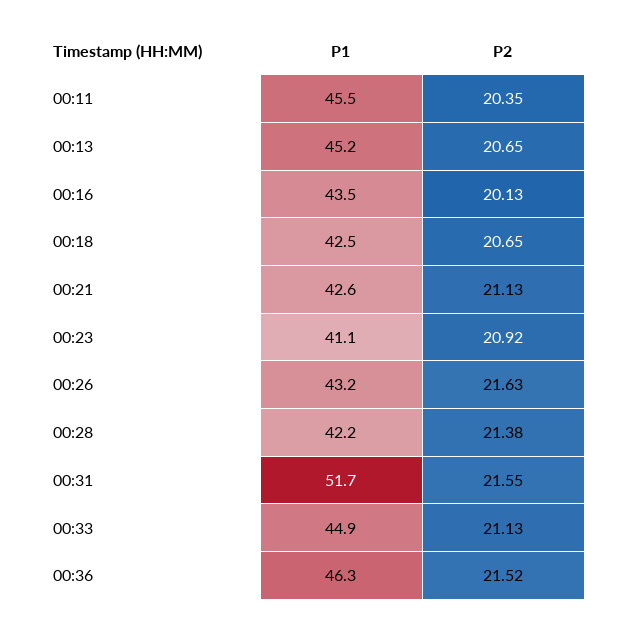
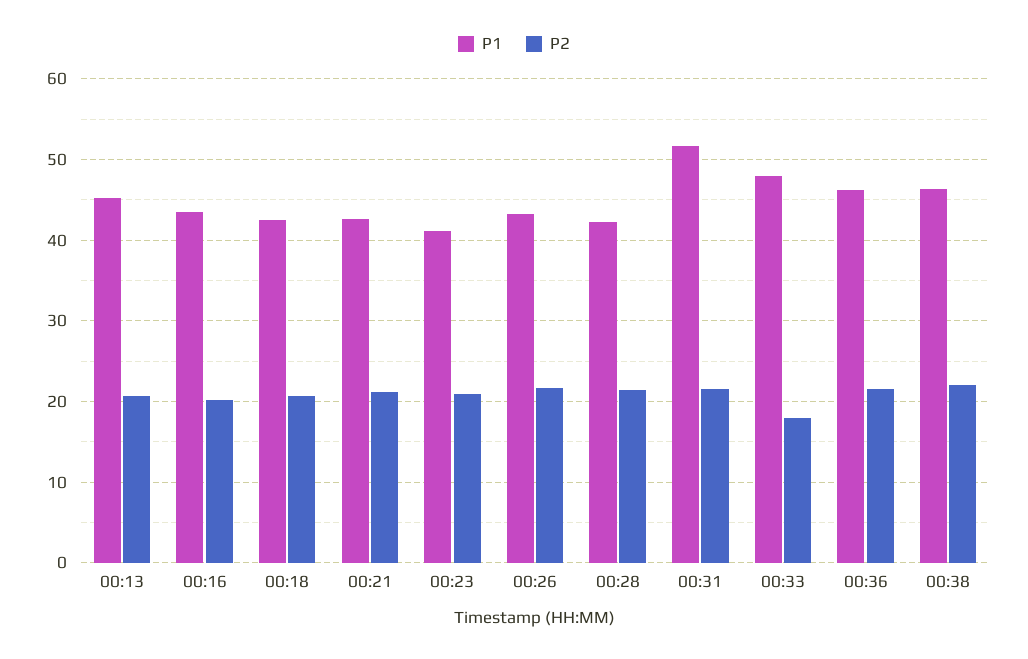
P1, 00:11: 45.5 -> none
P2, 00:11: 20.35 -> none
P1, 00:33: 44.9 -> 48
P2, 00:33: 21.13 -> 18
P1, 00:38: none -> 46
P2, 00:38: none -> 22

